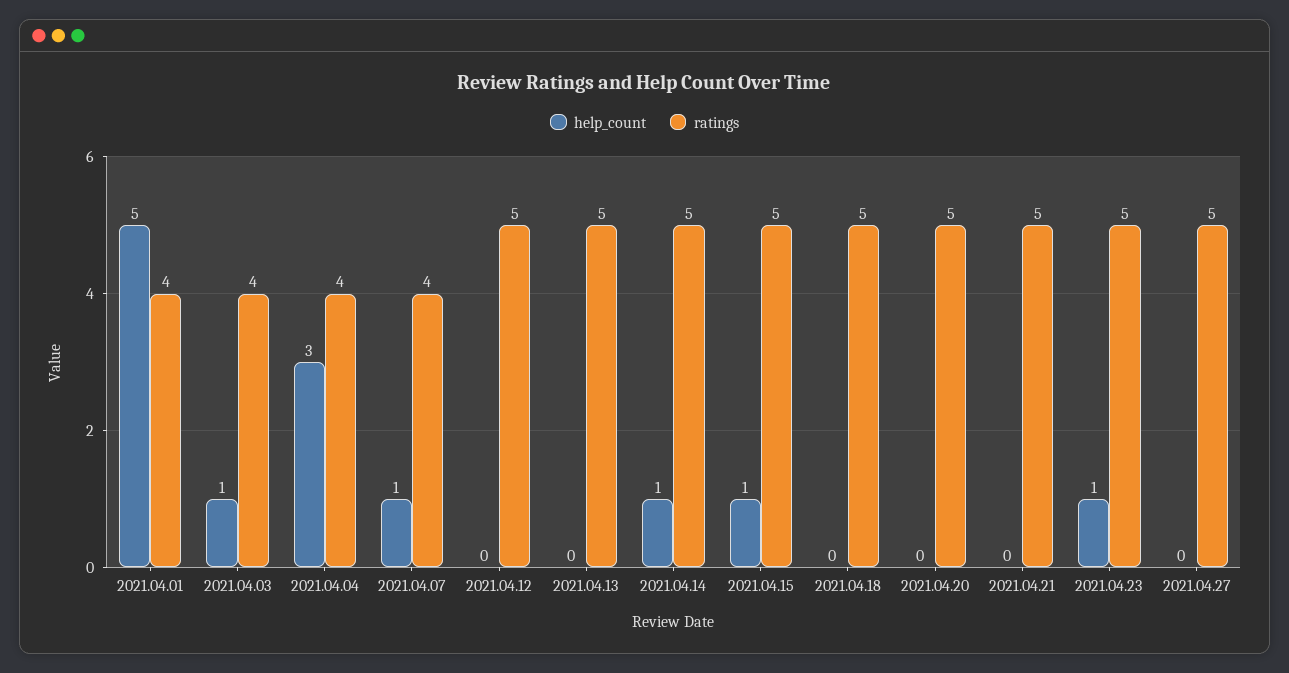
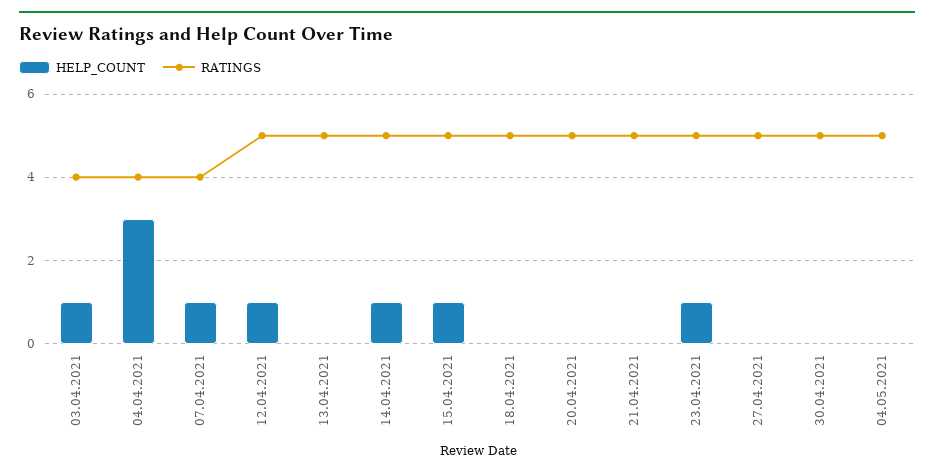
help_count, 2021.04.01: 5 -> none
ratings, 2021.04.01: 4 -> none
help_count, 2021.04.12: 0 -> 1
help_count, 30.04.2021: none -> 0
ratings, 30.04.2021: none -> 5
help_count, 04.05.2021: none -> 0
ratings, 04.05.2021: none -> 5

